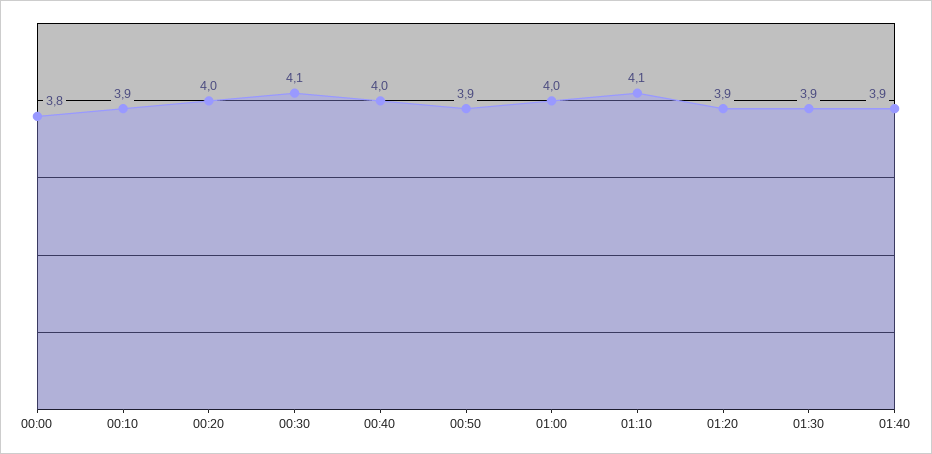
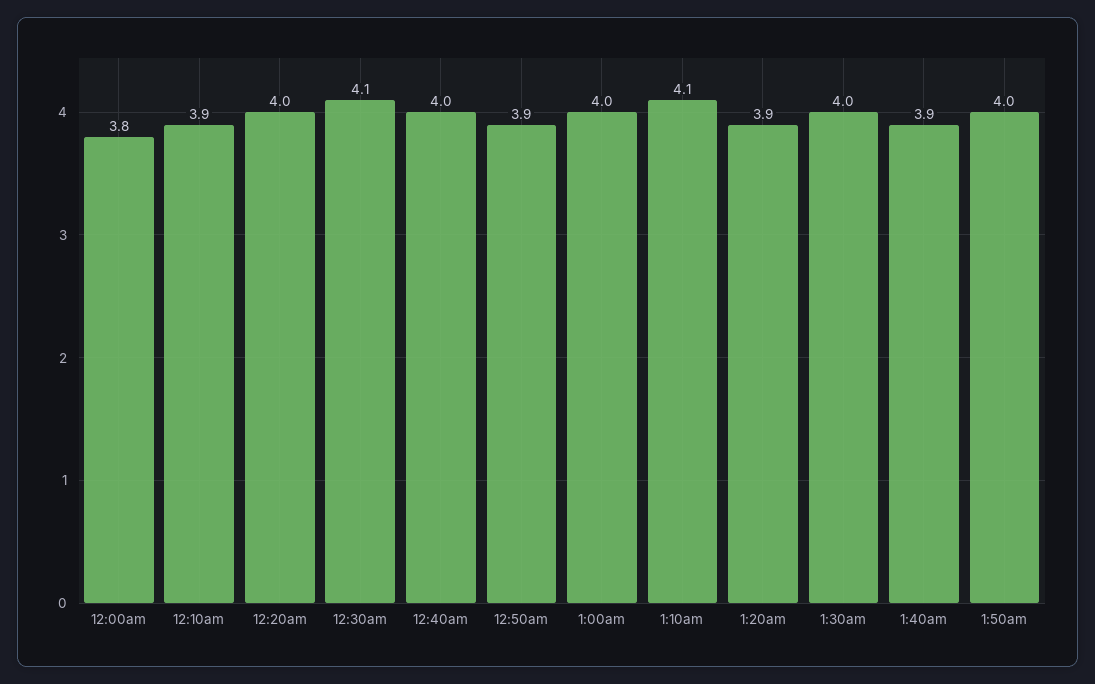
01:30: 3.9 -> 4
1:50am: none -> 4

